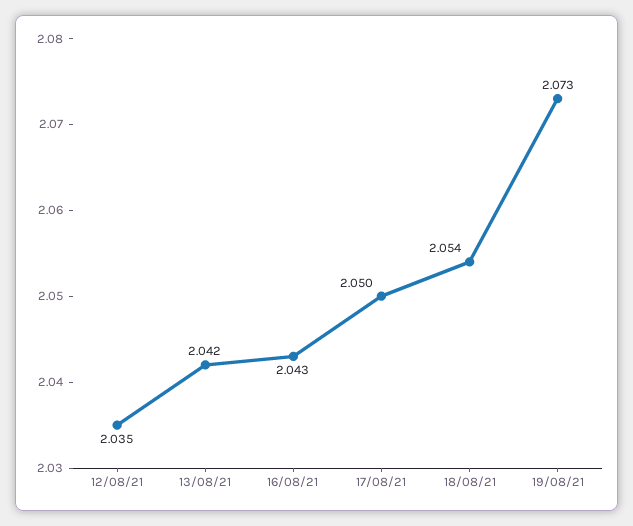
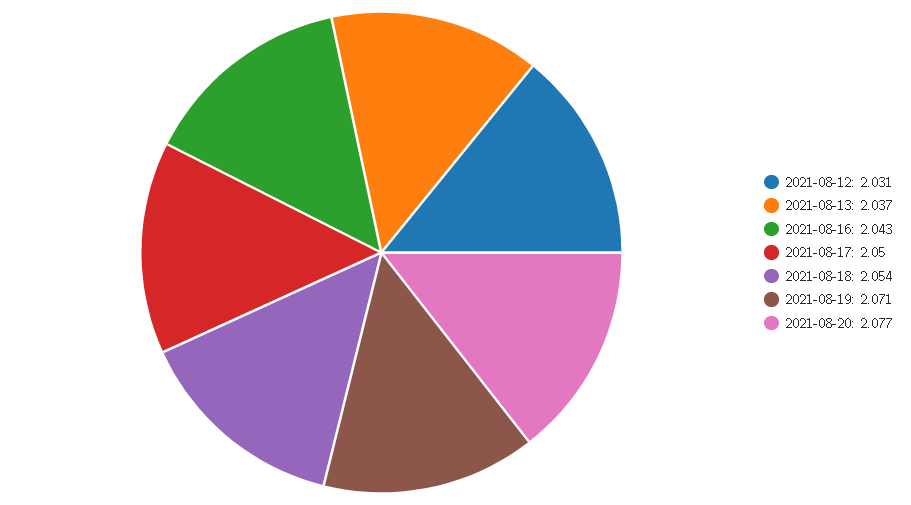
12/08/21: 2.035 -> 2.031
13/08/21: 2.042 -> 2.037
19/08/21: 2.073 -> 2.071
2021-08-20: none -> 2.077

